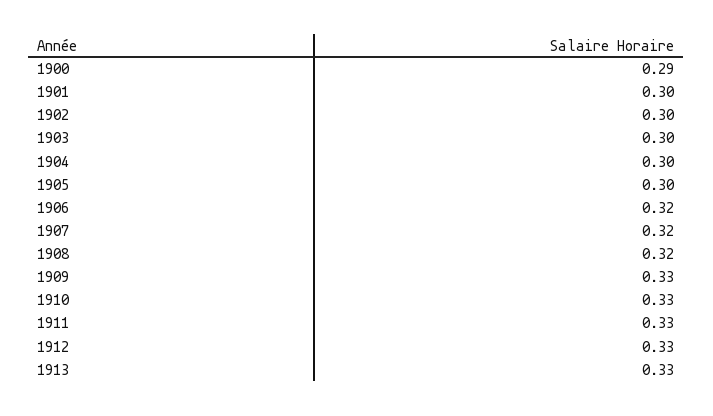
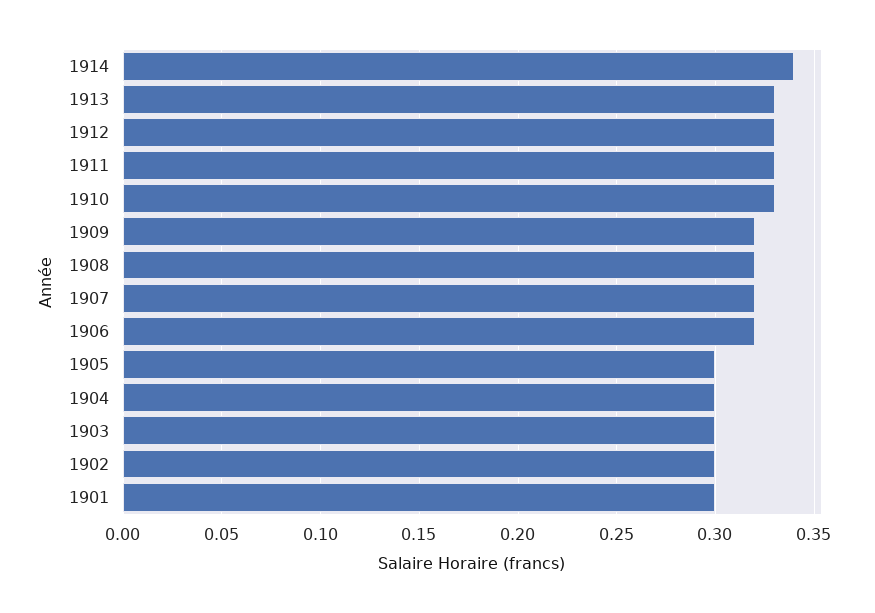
1900: 0.29 -> none
1909: 0.33 -> 0.32
1914: none -> 0.34

